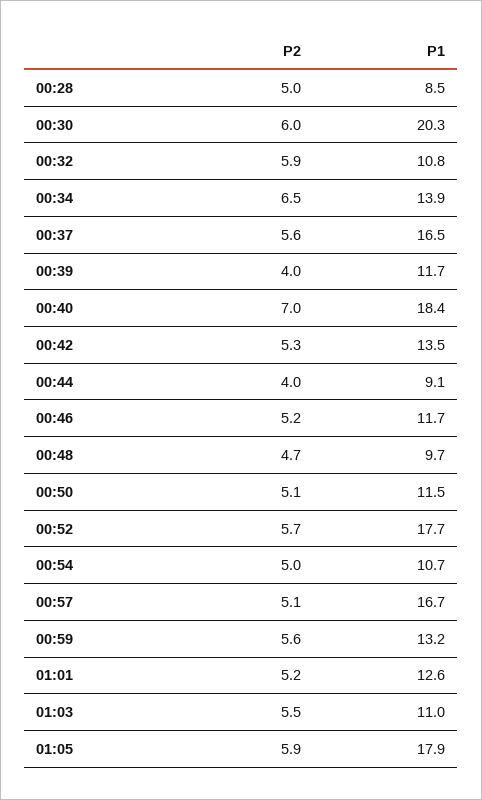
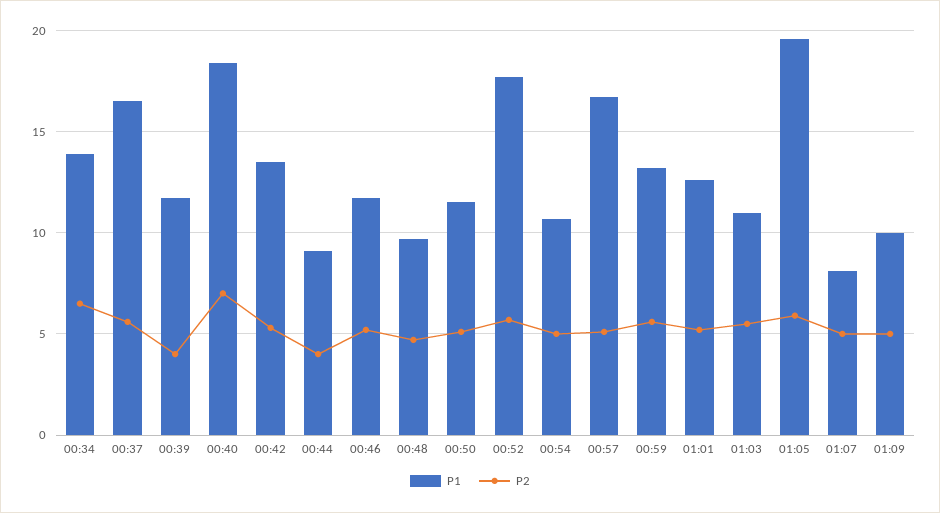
P2, 00:28: 5 -> none
P1, 00:28: 8.5 -> none
P2, 00:30: 6 -> none
P1, 00:30: 20.3 -> none
P2, 00:32: 5.9 -> none
P1, 00:32: 10.8 -> none
P1, 01:05: 17.9 -> 19.5
P1, 01:07: none -> 8
P2, 01:07: none -> 5
P1, 01:09: none -> 10
P2, 01:09: none -> 5

